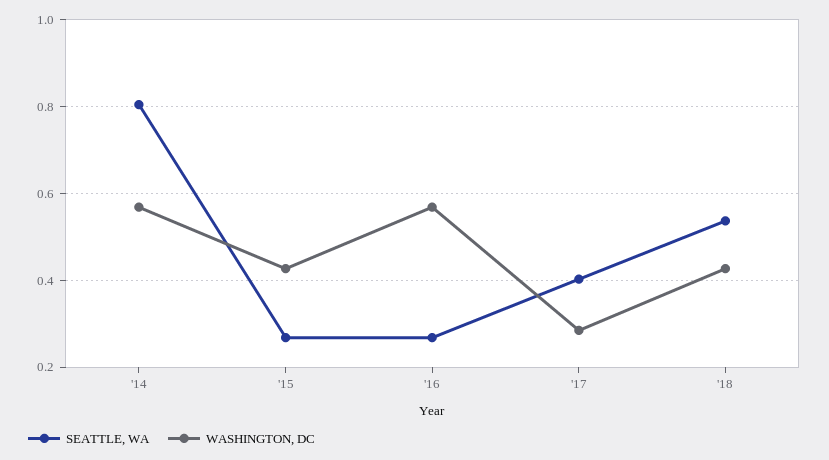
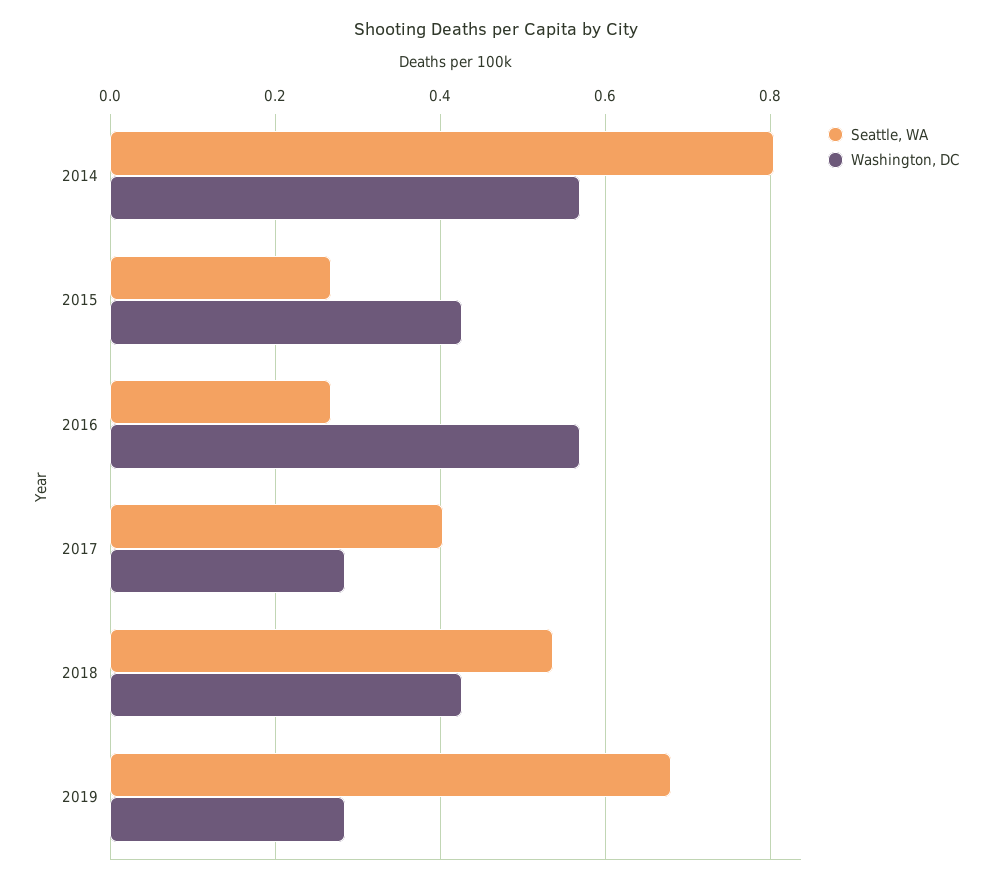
SEATTLE, WA, 2019: none -> 0.68
WASHINGTON, DC, 2019: none -> 0.28

